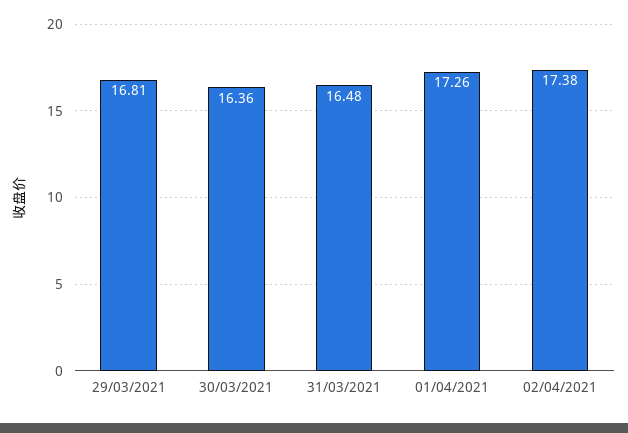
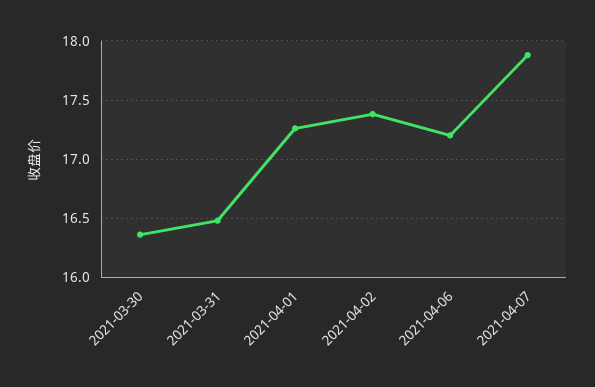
29/03/2021: 16.81 -> none
2021-04-06: none -> 17.2
2021-04-07: none -> 17.9

